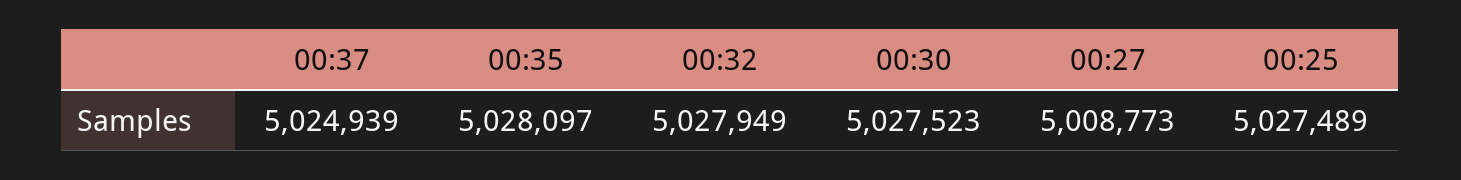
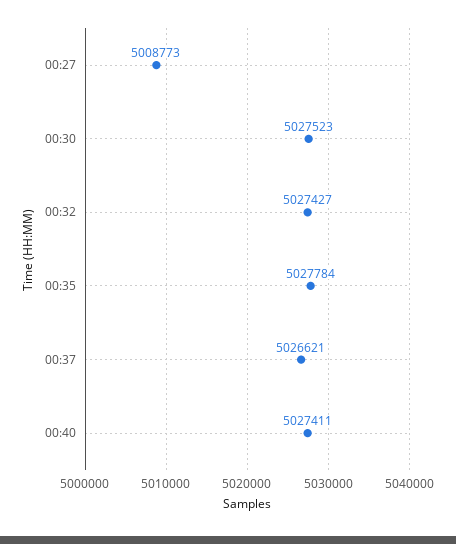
00:37: 5024939 -> 5026621
00:35: 5028097 -> 5027784
00:32: 5027949 -> 5027427
00:25: 5027489 -> none
00:40: none -> 5027411

